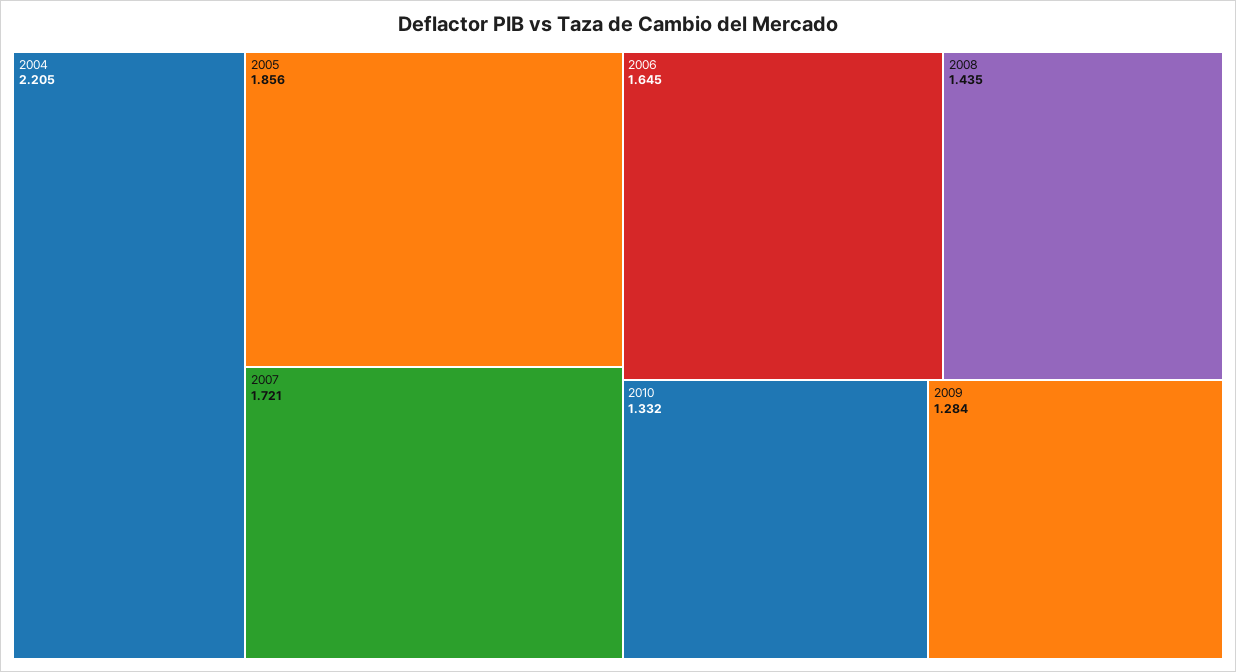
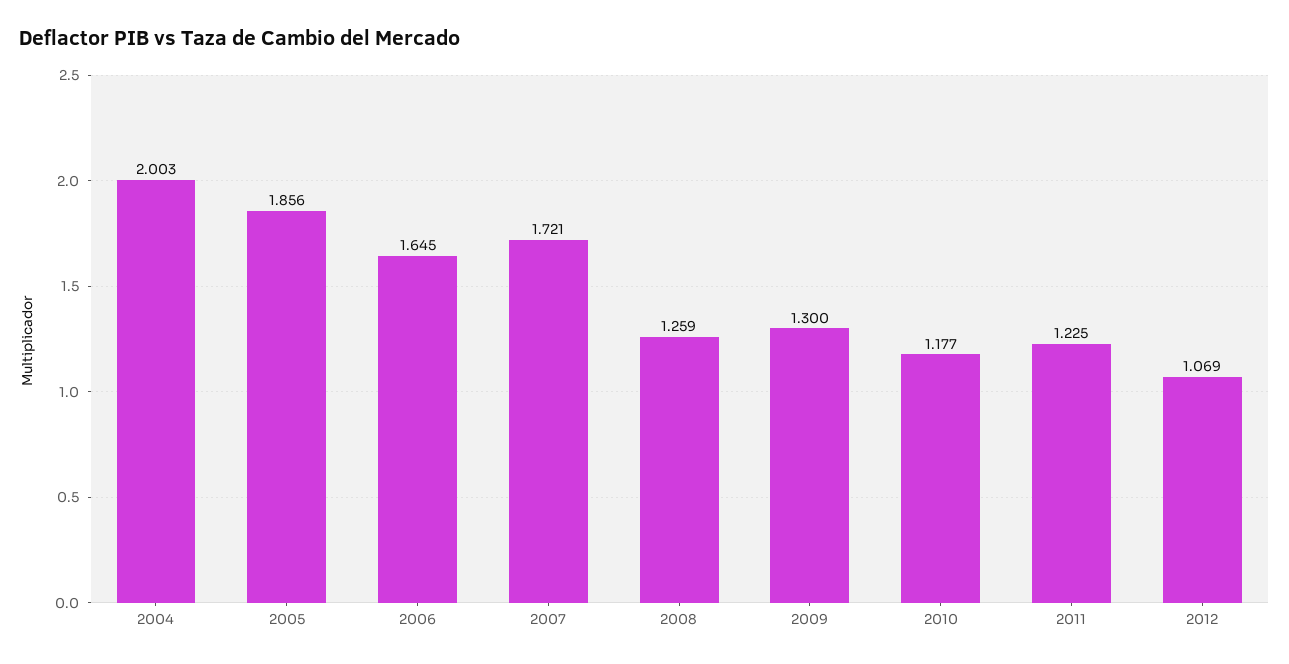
2004: 2.205 -> 2.003
2008: 1.435 -> 1.259
2010: 1.332 -> 1.177
2009: 1.284 -> 1.3
2011: none -> 1.225
2012: none -> 1.069

